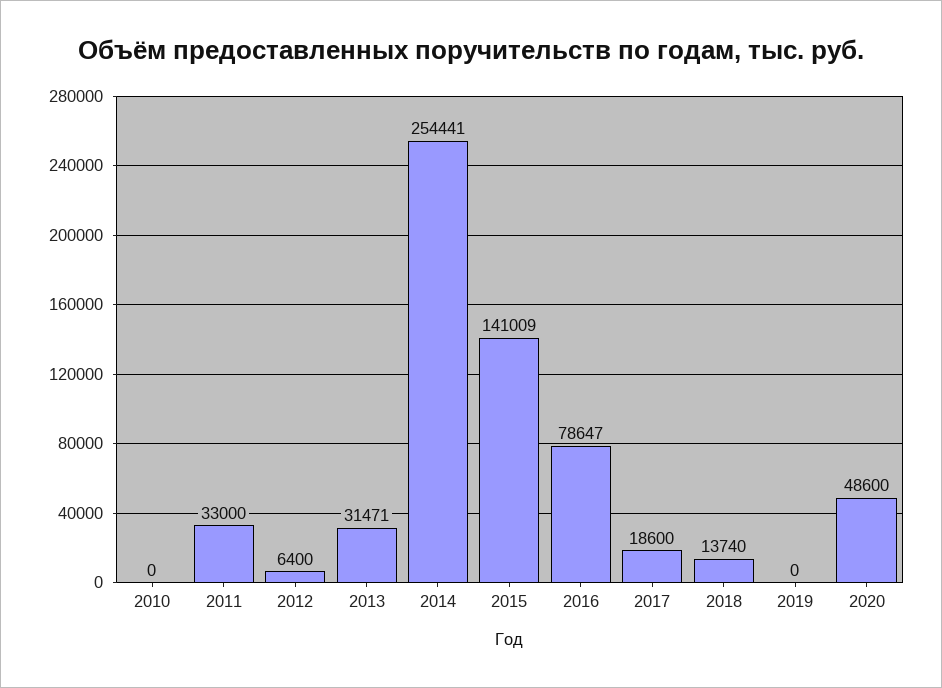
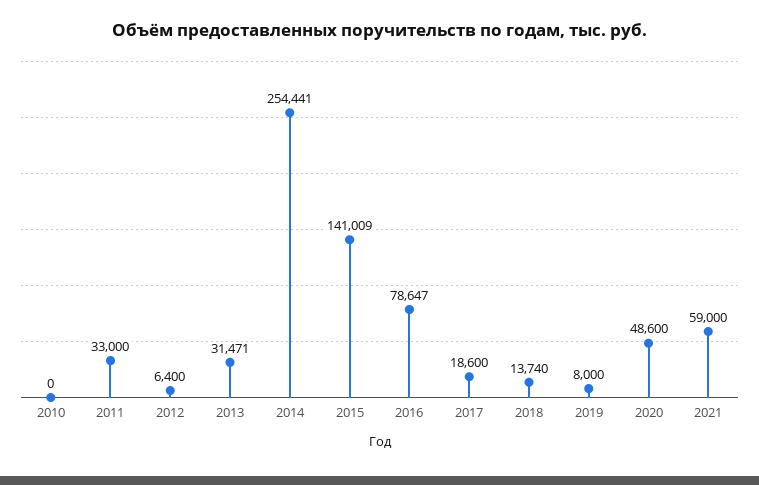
2019: 0 -> 8000
2021: none -> 59000

